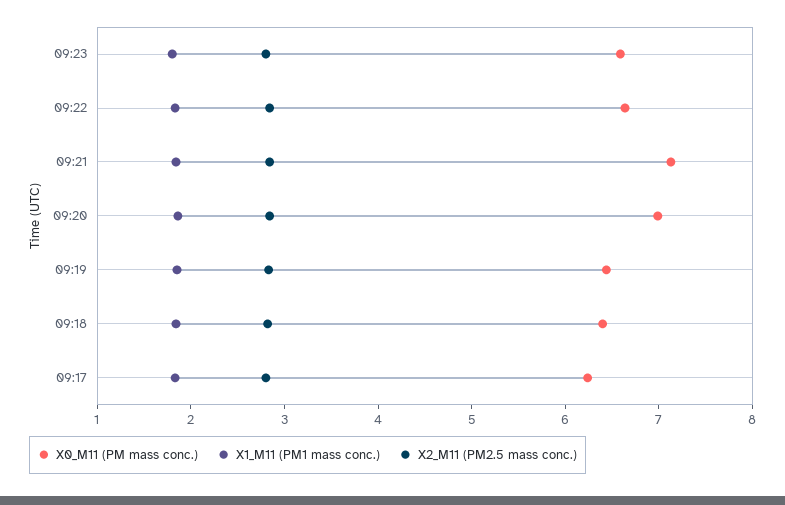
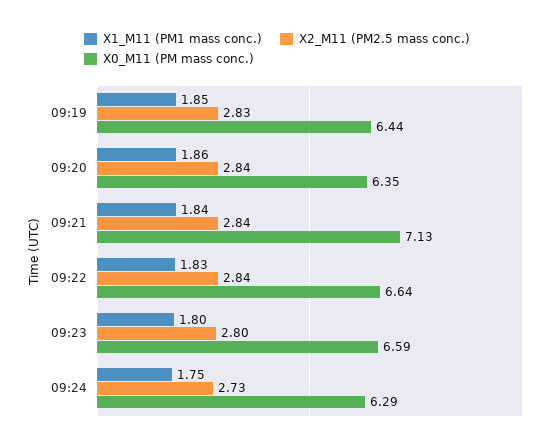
X0_M11 (PM mass conc.), 09:20: 7 -> 6.35
X0_M11 (PM mass conc.), 09:18: 6.4 -> none
X1_M11 (PM1 mass conc.), 09:18: 1.8 -> none
X2_M11 (PM2.5 mass conc.), 09:18: 2.8 -> none
X0_M11 (PM mass conc.), 09:17: 6.2 -> none
X1_M11 (PM1 mass conc.), 09:17: 1.8 -> none
X2_M11 (PM2.5 mass conc.), 09:17: 2.8 -> none
X1_M11 (PM1 mass conc.), 09:24: none -> 1.75
X2_M11 (PM2.5 mass conc.), 09:24: none -> 2.73
X0_M11 (PM mass conc.), 09:24: none -> 6.29

